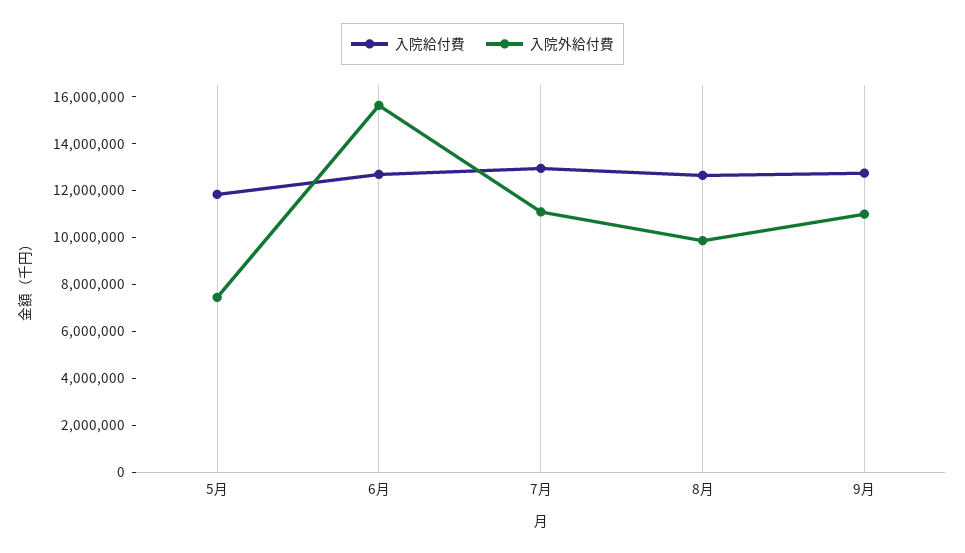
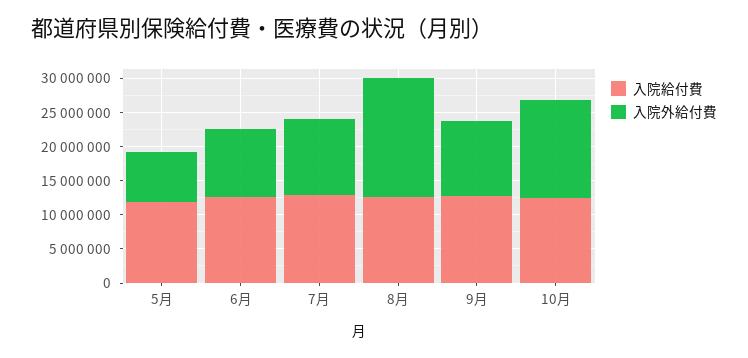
入院外給付費, 6月: 15500000 -> 10000000
入院外給付費, 8月: 10000000 -> 17500000
入院給付費, 10月: none -> 12500000
入院外給付費, 10月: none -> 15000000

